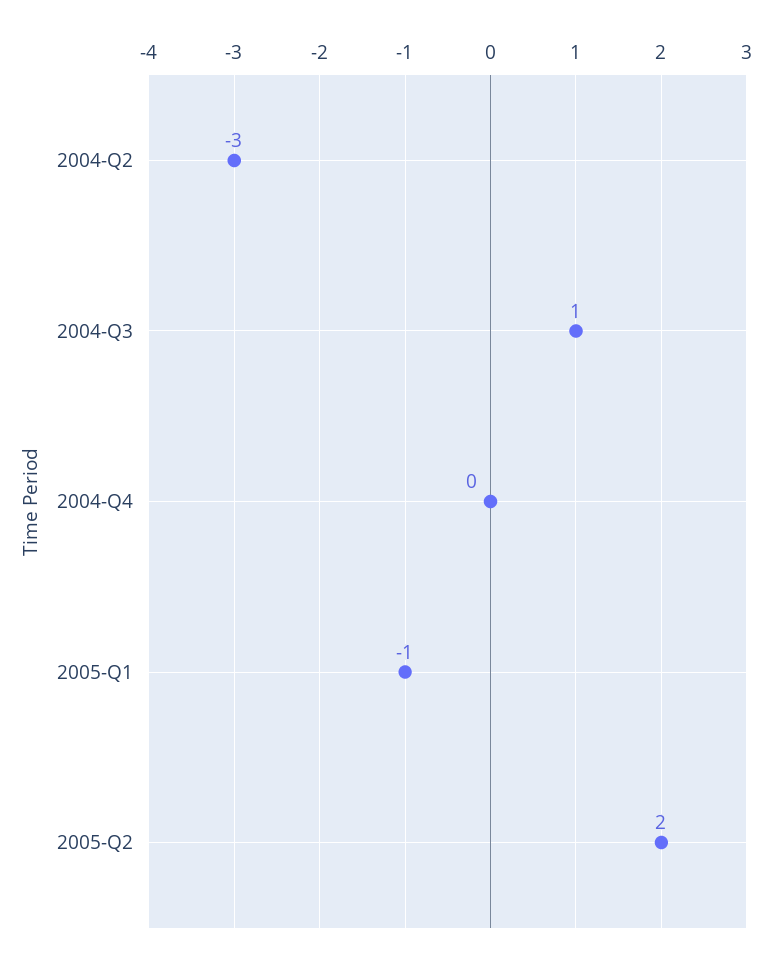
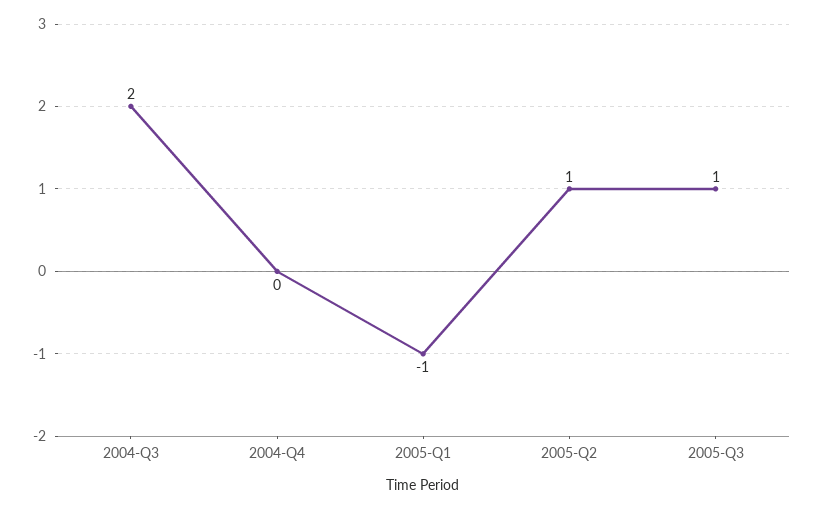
2004-Q2: -3 -> none
2004-Q3: 1 -> 2
2005-Q2: 2 -> 1
2005-Q3: none -> 1

